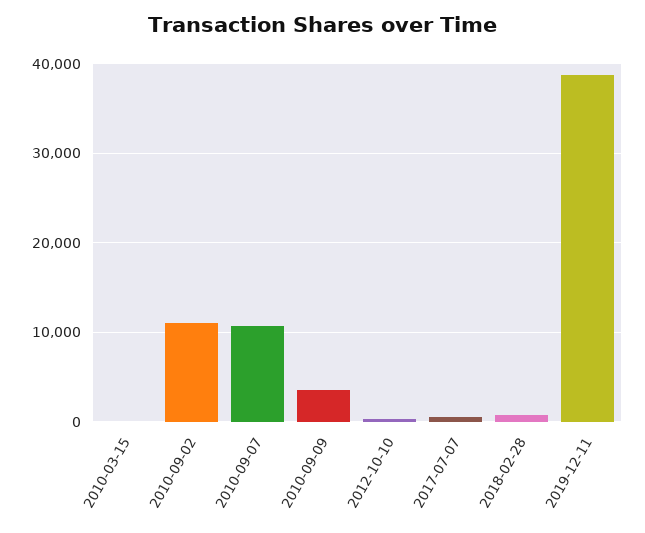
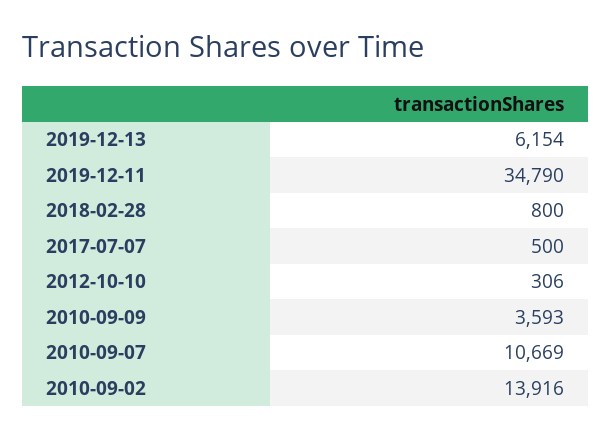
2010-03-15: 0 -> none
2010-09-02: 11000 -> 13916
2019-12-11: 39000 -> 34790
2019-12-13: none -> 6154

